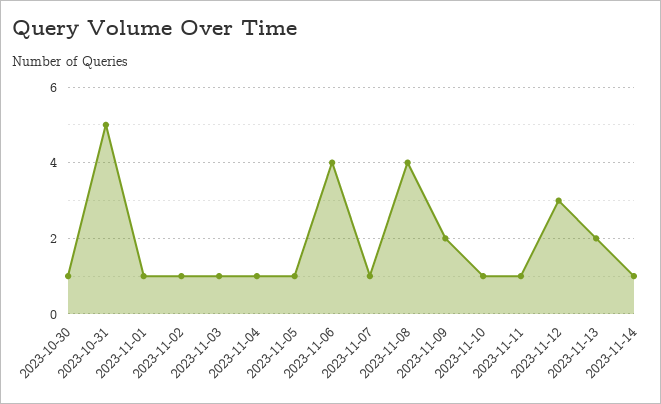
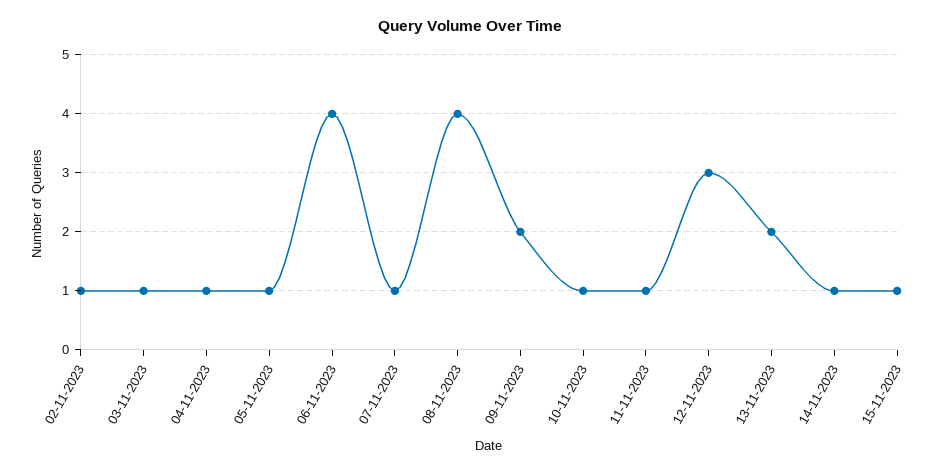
2023-10-30: 1 -> none
2023-10-31: 5 -> none
2023-11-01: 1 -> none
15-11-2023: none -> 1

